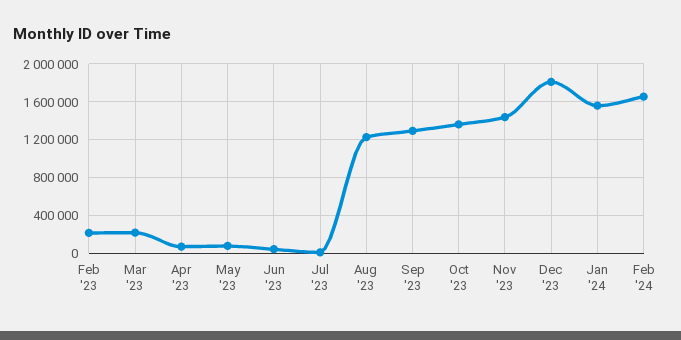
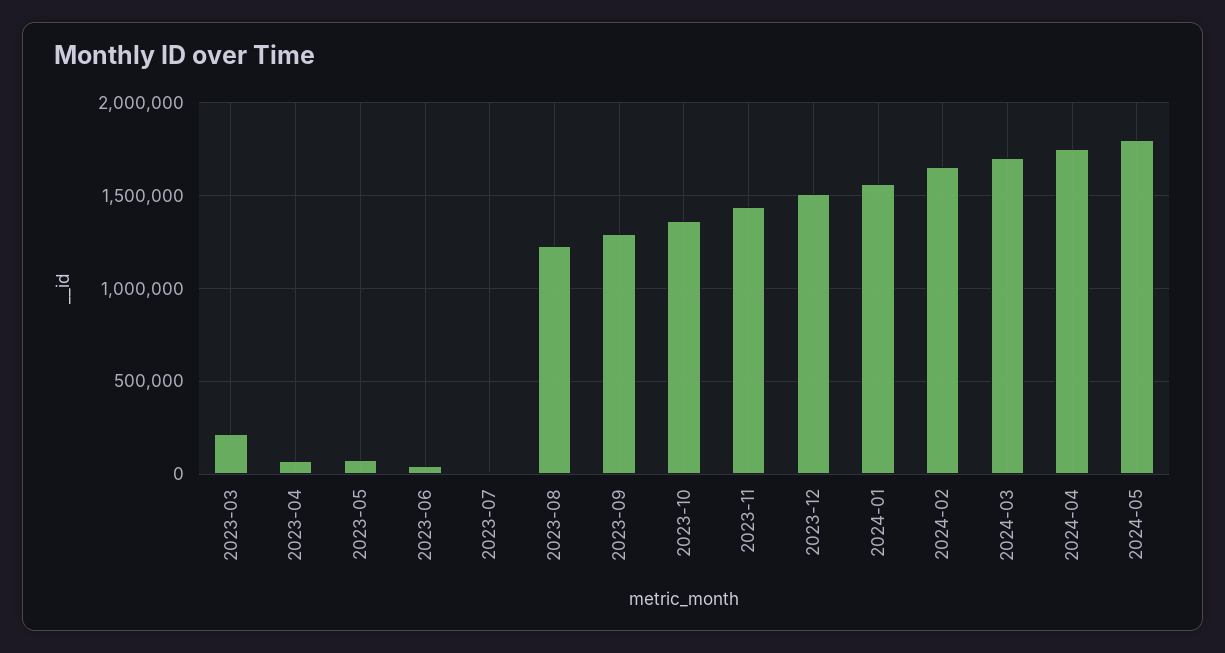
Feb '23: 200000 -> none
Dec '23: 1800000 -> 1500000
2024-03: none -> 1700000
2024-04: none -> 1750000
2024-05: none -> 1800000

